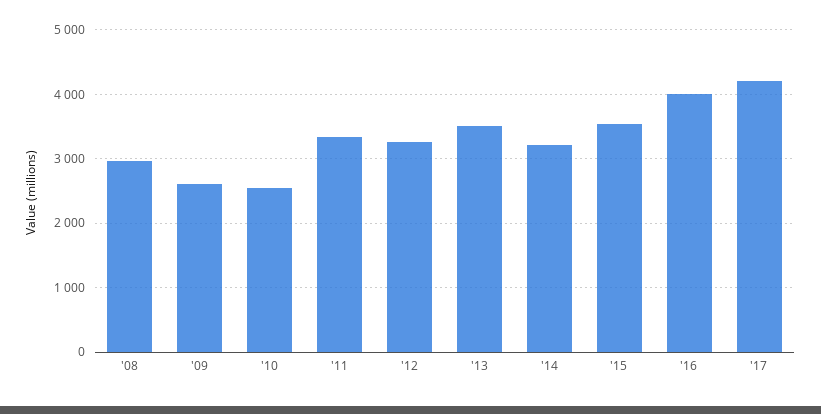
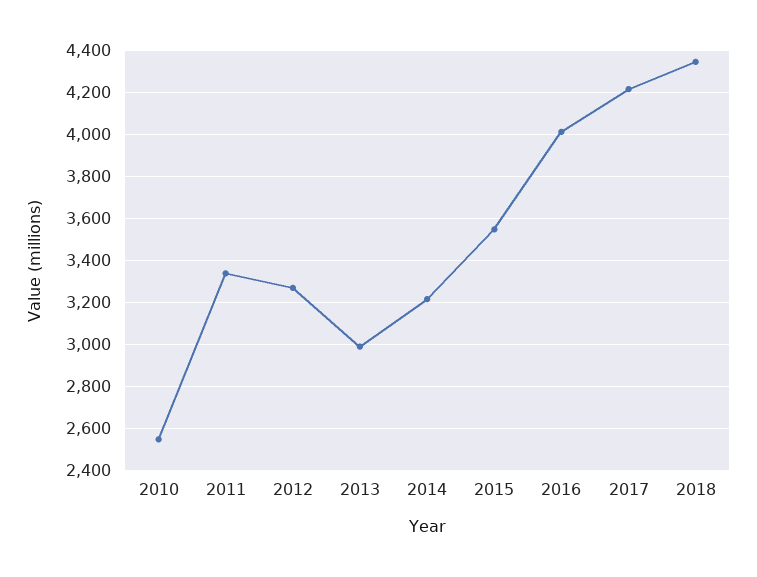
'08: 3000 -> none
'09: 2600 -> none
'13: 3500 -> 3000
2018: none -> 4350

